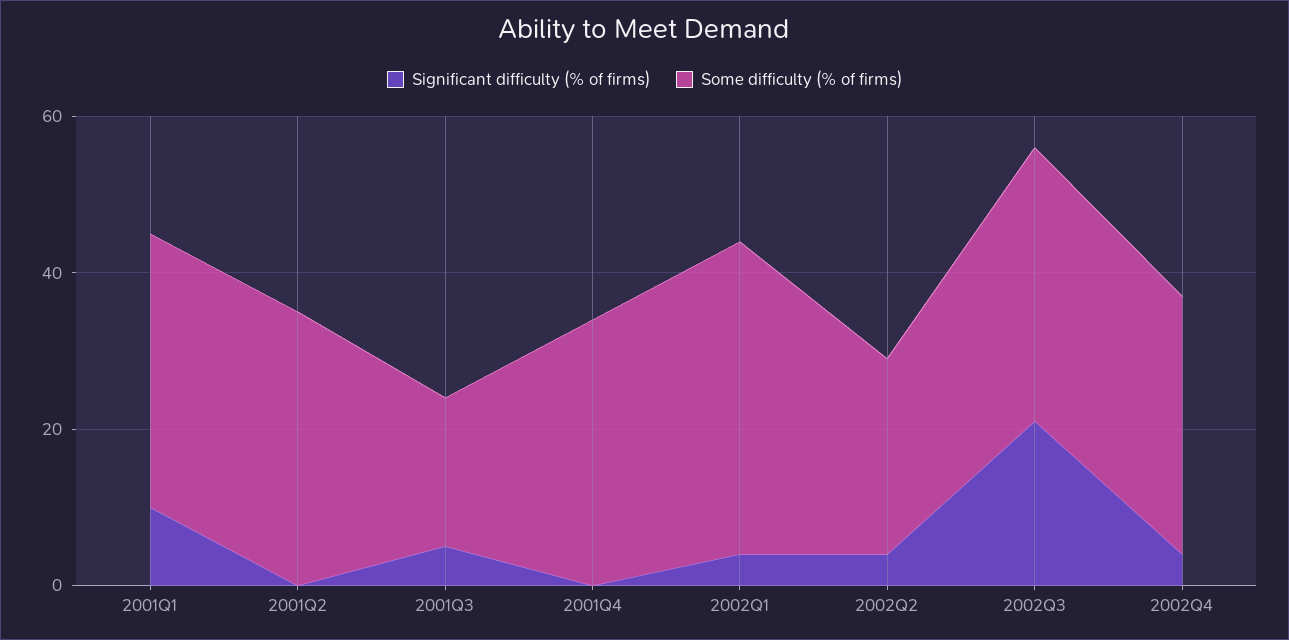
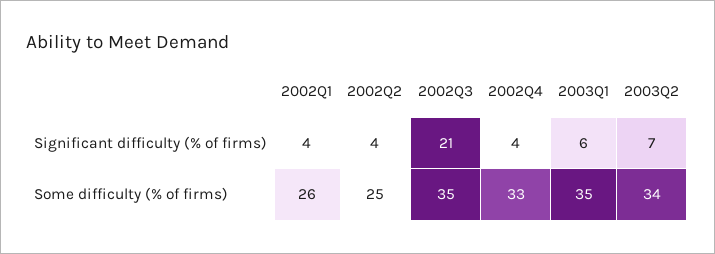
Significant difficulty (% of firms), 2001Q1: 10 -> none
Some difficulty (% of firms), 2001Q1: 35 -> none
Significant difficulty (% of firms), 2001Q2: 0 -> none
Some difficulty (% of firms), 2001Q2: 35 -> none
Significant difficulty (% of firms), 2001Q3: 5 -> none
Some difficulty (% of firms), 2001Q3: 20 -> none
Significant difficulty (% of firms), 2001Q4: 0 -> none
Some difficulty (% of firms), 2001Q4: 35 -> none
Some difficulty (% of firms), 2002Q1: 40 -> 26
Significant difficulty (% of firms), 2003Q1: none -> 6
Significant difficulty (% of firms), 2003Q2: none -> 7
Some difficulty (% of firms), 2003Q1: none -> 35
Some difficulty (% of firms), 2003Q2: none -> 34

